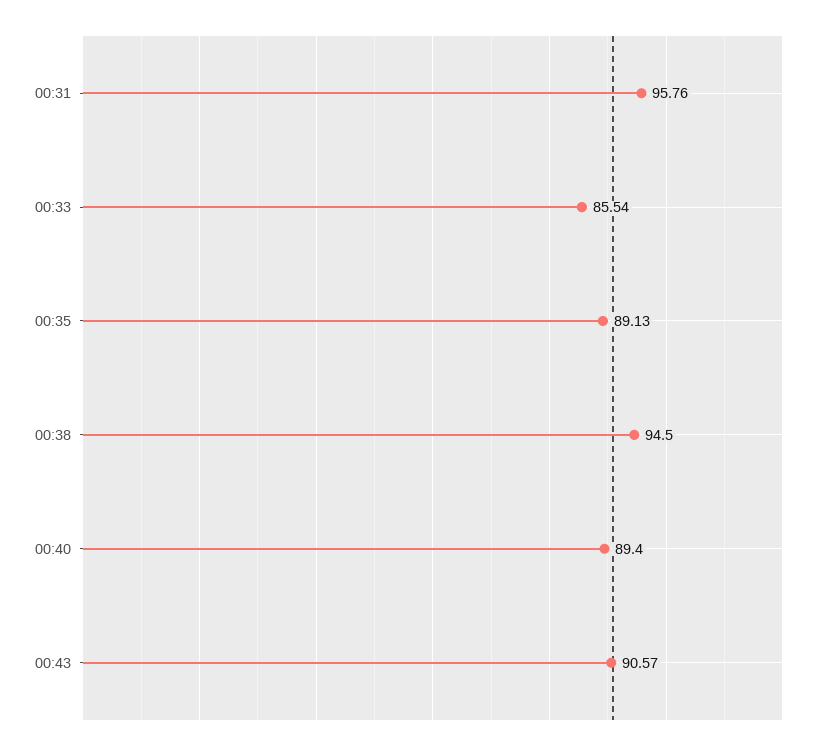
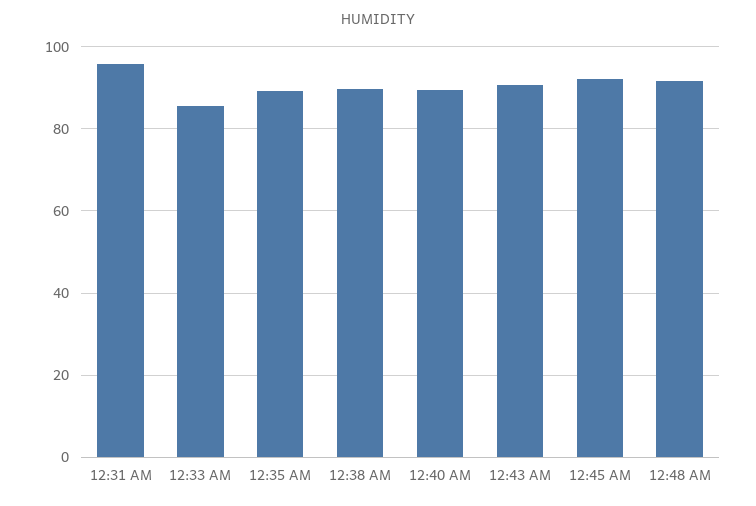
00:38: 94.5 -> 90
12:45 AM: none -> 92
12:48 AM: none -> 92

